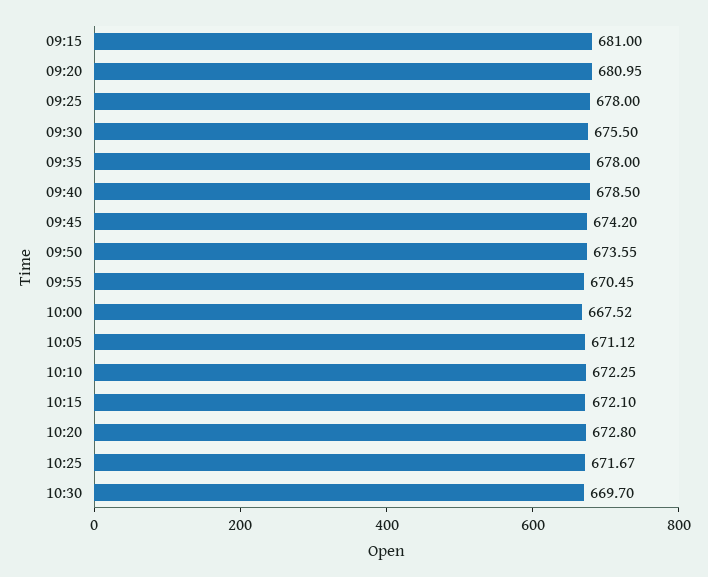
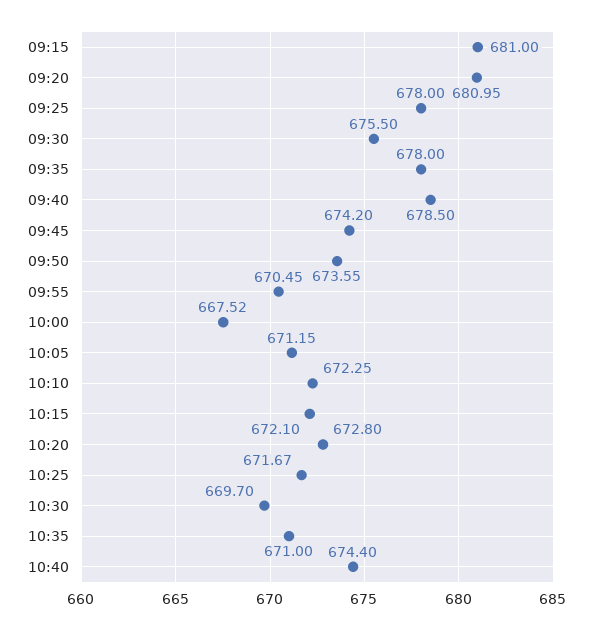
10:05: 671.12 -> 671.15
10:35: none -> 671
10:40: none -> 674.4

